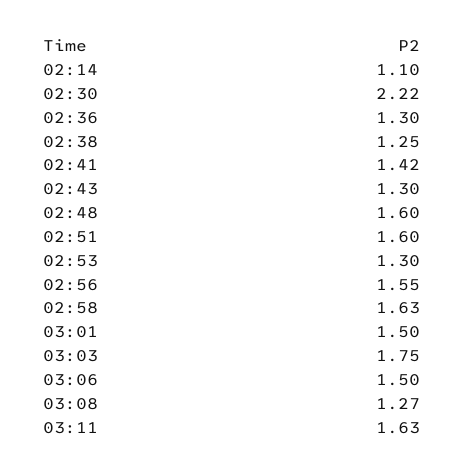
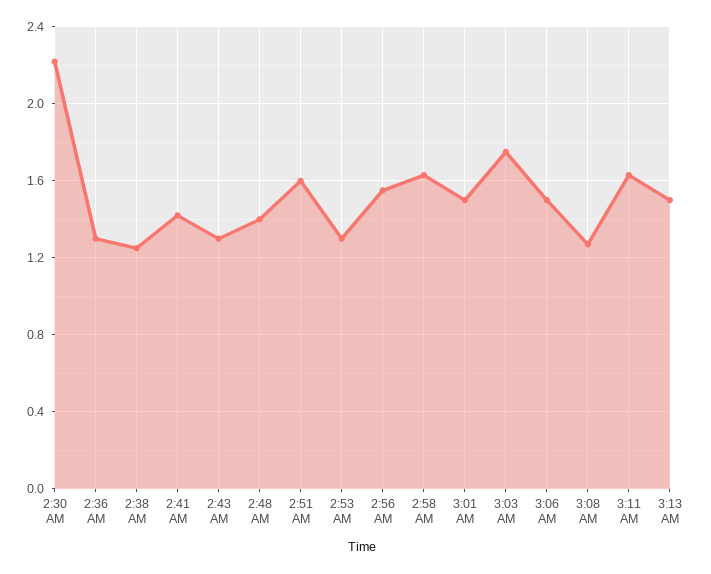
02:14: 1.1 -> none
02:48: 1.6 -> 1.4
3:13 AM: none -> 1.5

